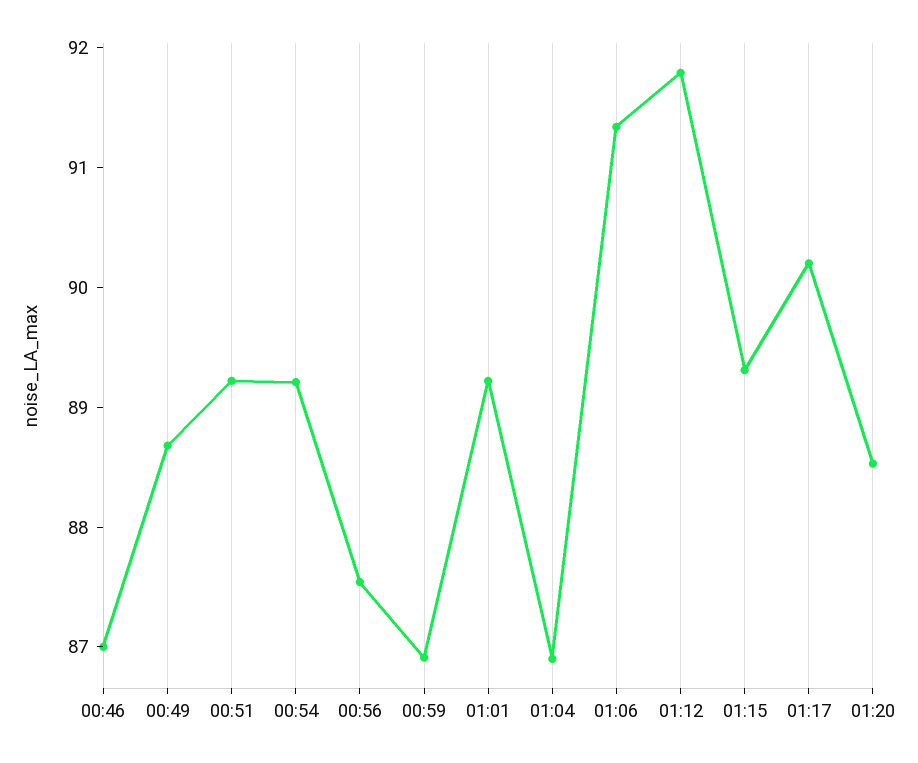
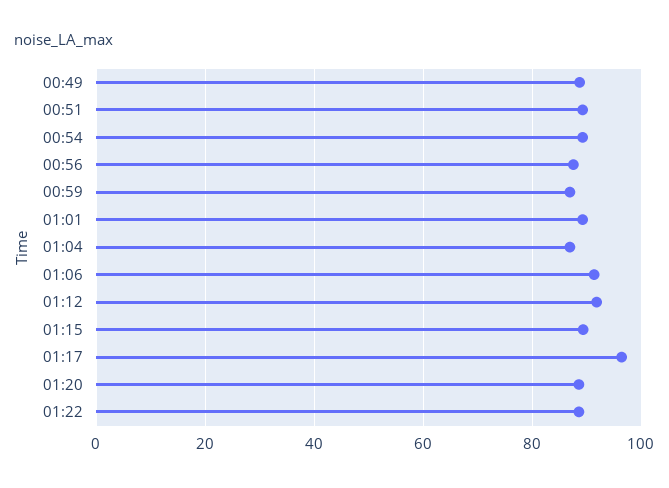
00:46: 87 -> none
01:17: 90.2 -> 96
01:22: none -> 88

